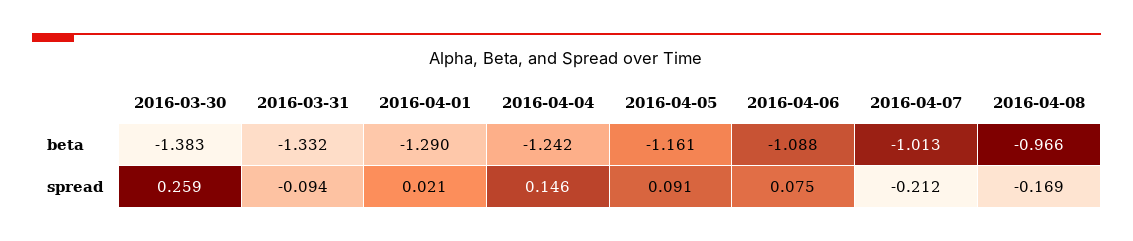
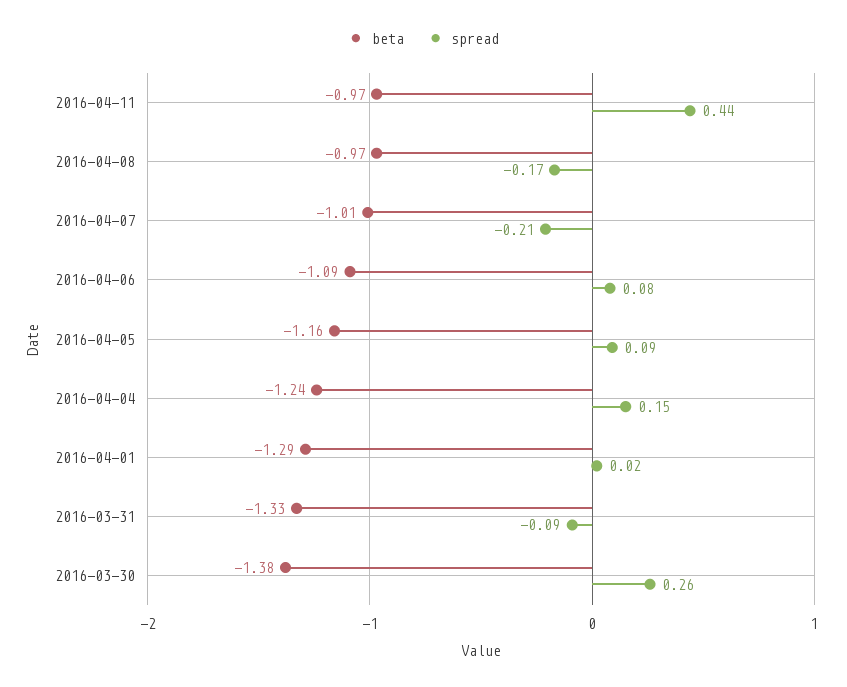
beta, 2016-04-11: none -> -0.97
spread, 2016-04-11: none -> 0.44

